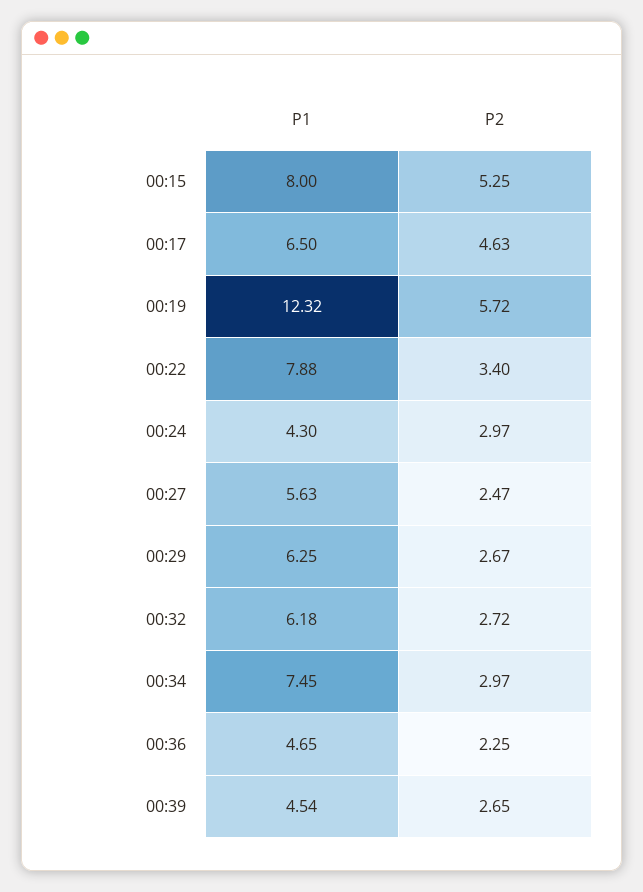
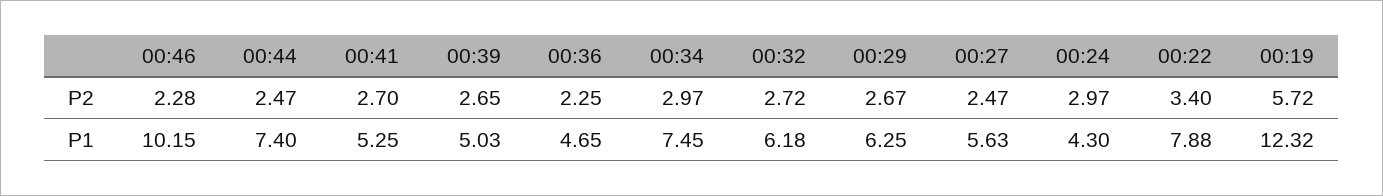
P1, 00:15: 8 -> none
P2, 00:15: 5.25 -> none
P1, 00:17: 6.5 -> none
P2, 00:17: 4.63 -> none
P1, 00:39: 4.54 -> 5.03
P2, 00:46: none -> 2.28
P2, 00:44: none -> 2.47
P2, 00:41: none -> 2.7
P1, 00:46: none -> 10.15
P1, 00:44: none -> 7.4
P1, 00:41: none -> 5.25

